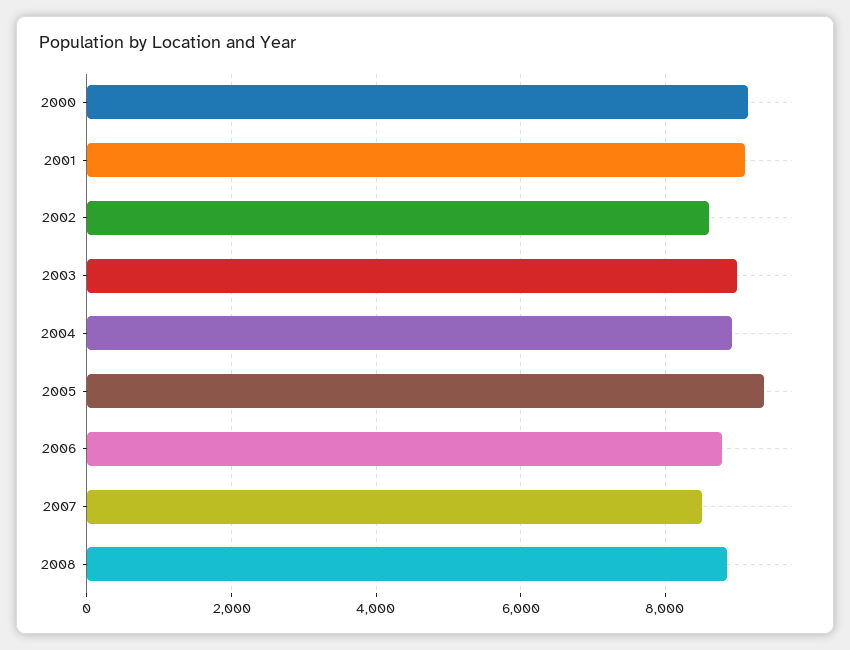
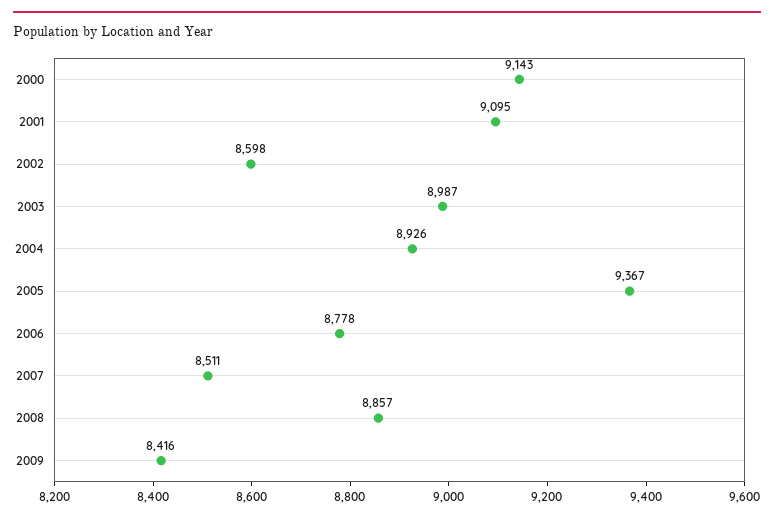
2009: none -> 8416

